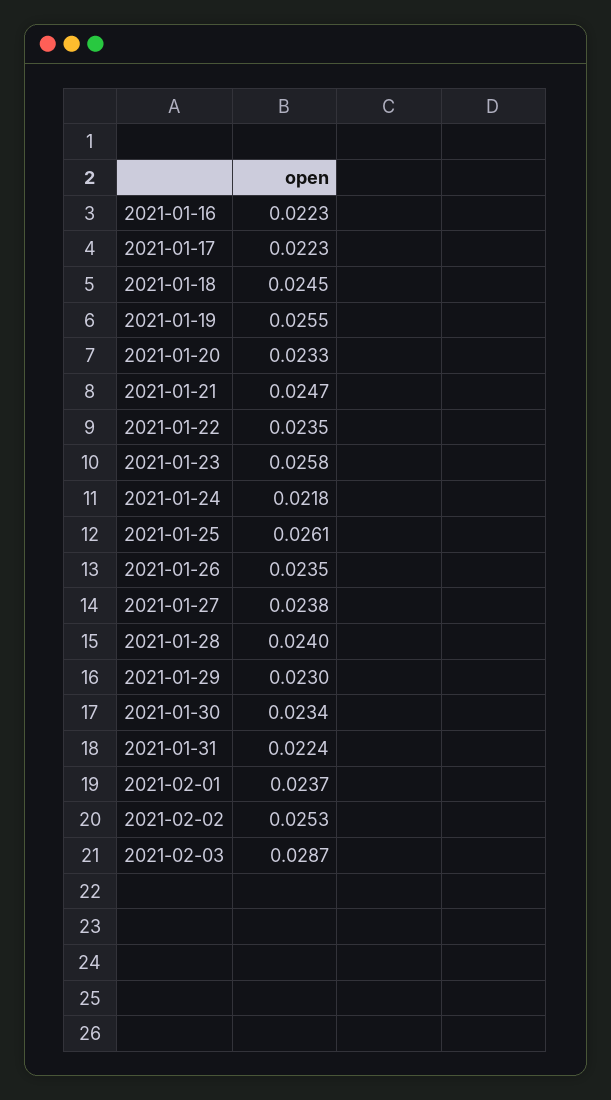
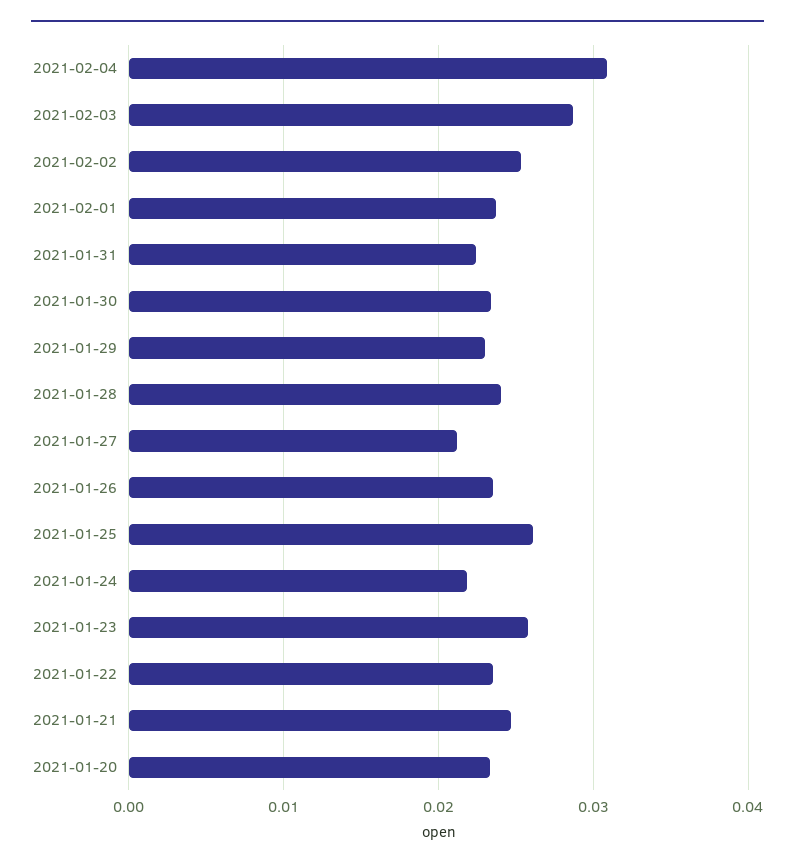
2021-01-16: 0.0223 -> none
2021-01-17: 0.0223 -> none
2021-01-18: 0.0245 -> none
2021-01-19: 0.0255 -> none
2021-01-27: 0.0238 -> 0.021
2021-02-04: none -> 0.031

